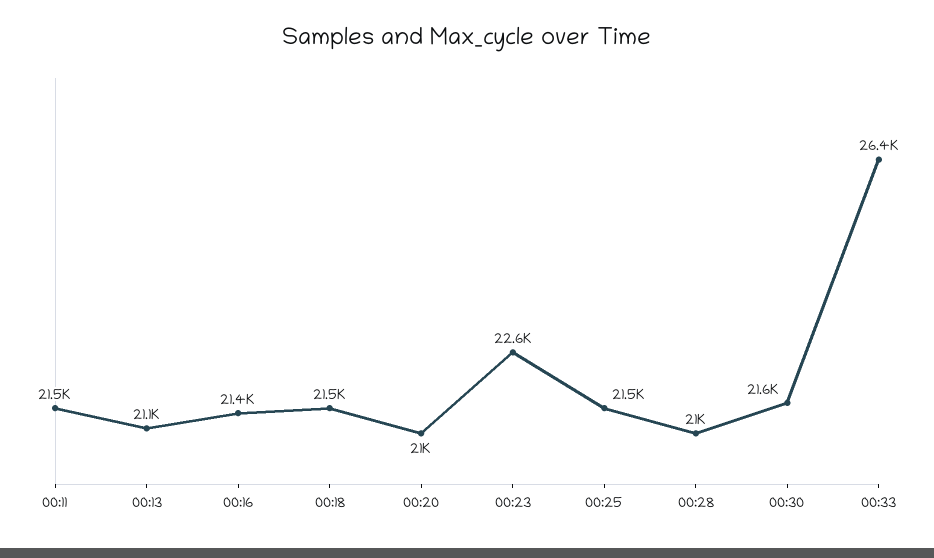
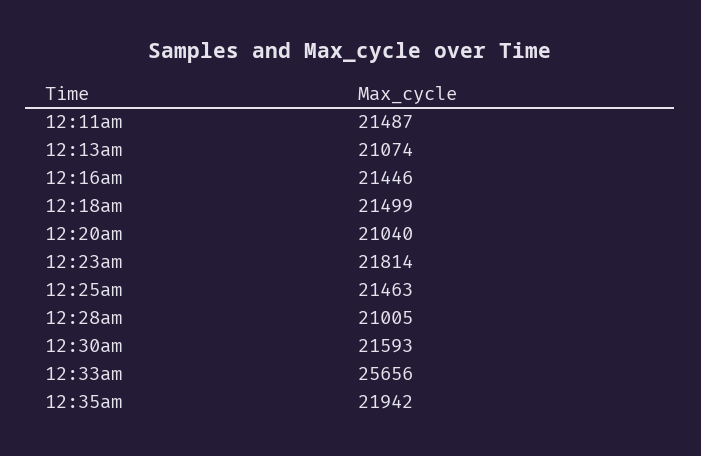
00:23: 22600 -> 21814
00:33: 26400 -> 25656
12:35am: none -> 21942

